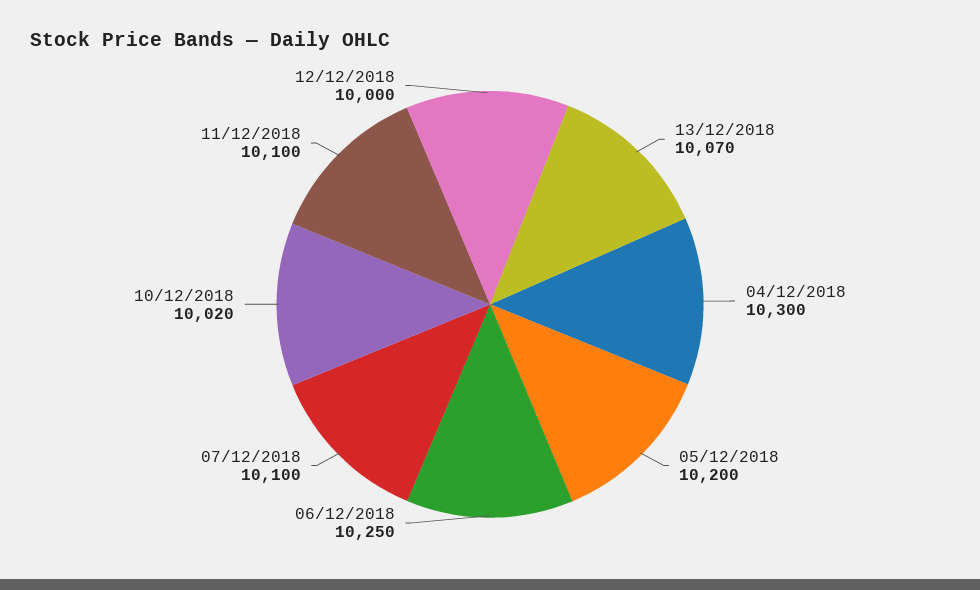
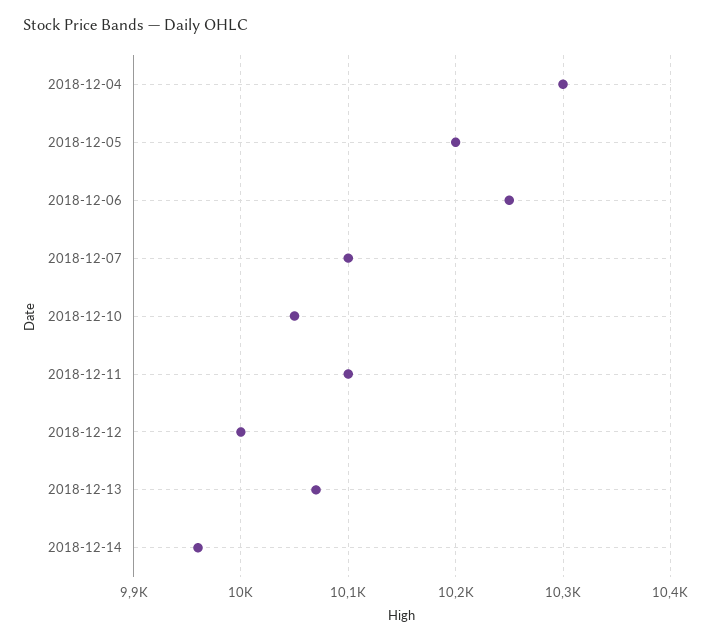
10/12/2018: 10020 -> 10050
2018-12-14: none -> 9960

